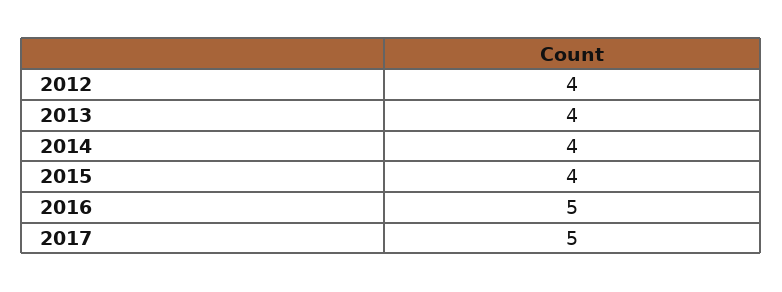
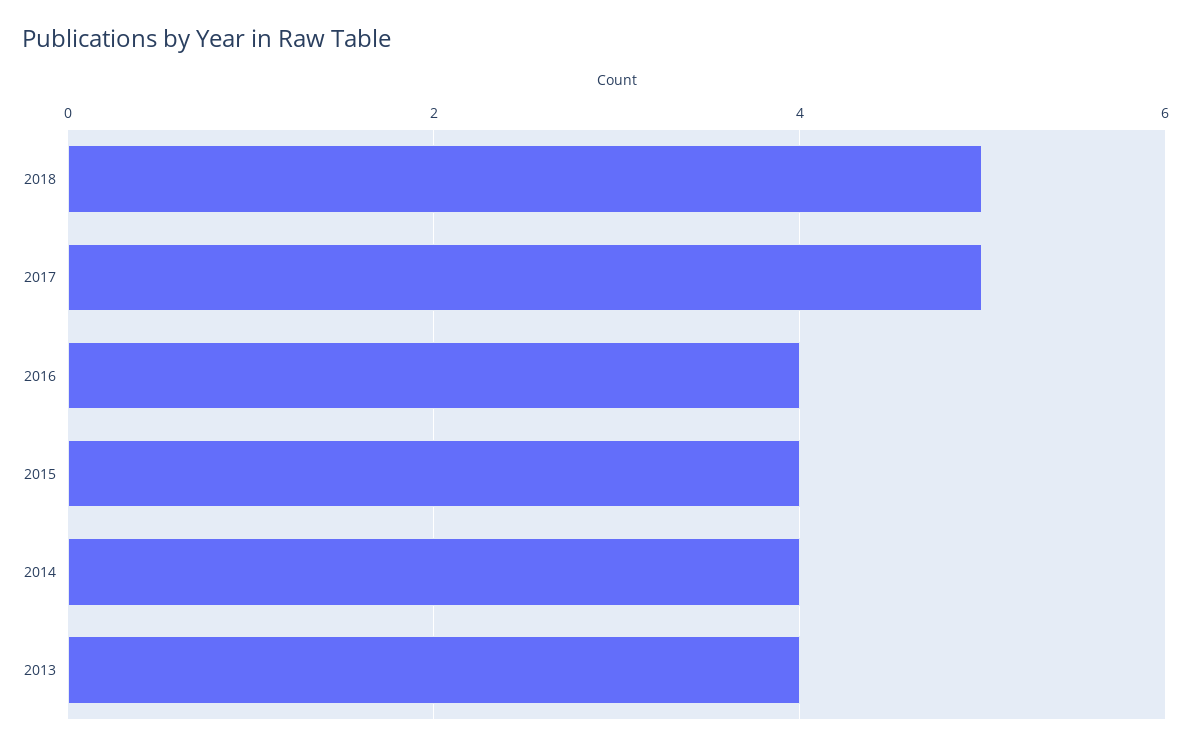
2012: 4 -> none
2016: 5 -> 4
2018: none -> 5

